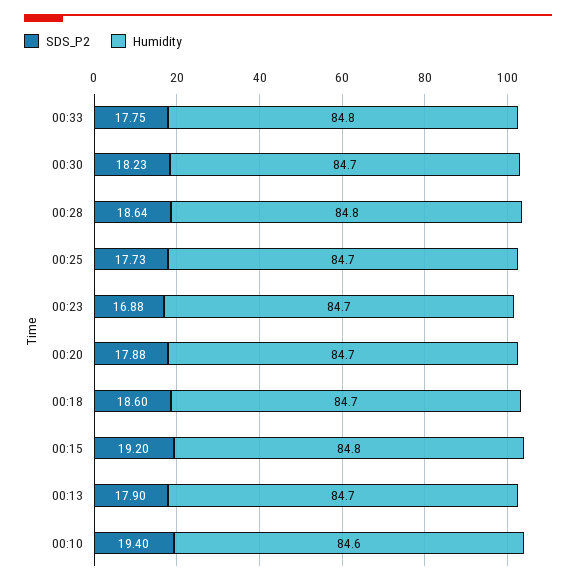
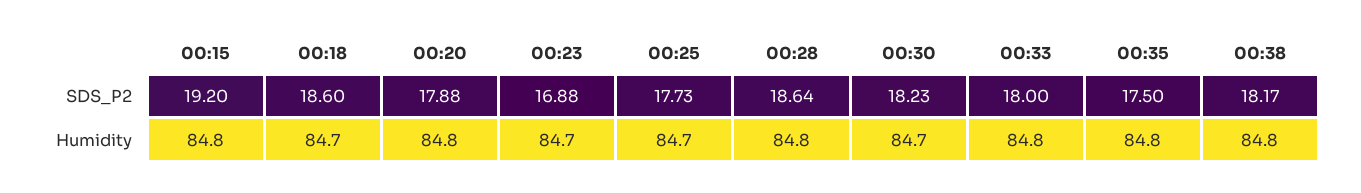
SDS_P2, 00:33: 17.75 -> 18
Humidity, 00:20: 84.7 -> 84.8
SDS_P2, 00:13: 17.9 -> none
Humidity, 00:13: 84.7 -> none
SDS_P2, 00:10: 19.4 -> none
Humidity, 00:10: 84.6 -> none
SDS_P2, 00:35: none -> 17.5
SDS_P2, 00:38: none -> 18.17
Humidity, 00:35: none -> 84.8
Humidity, 00:38: none -> 84.8

